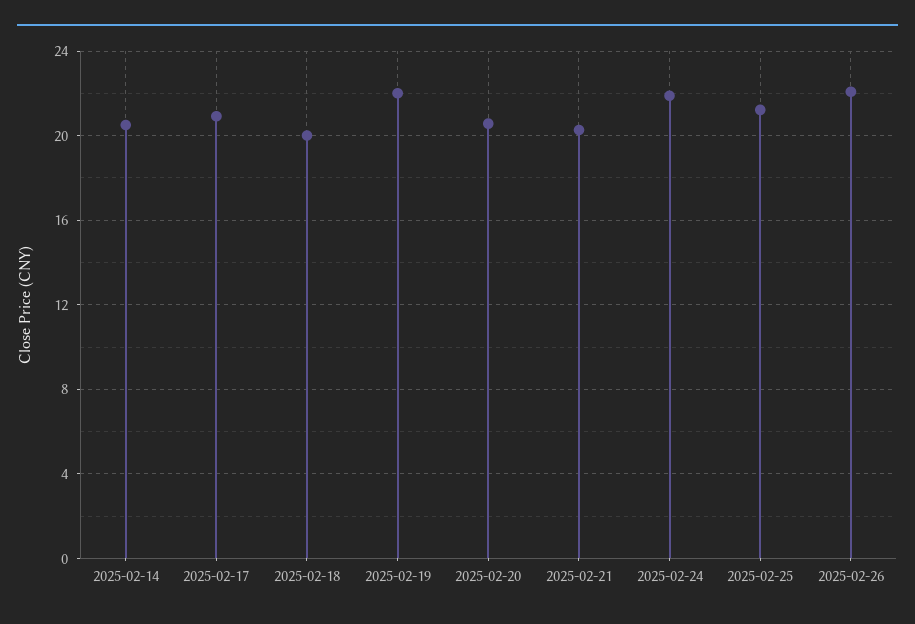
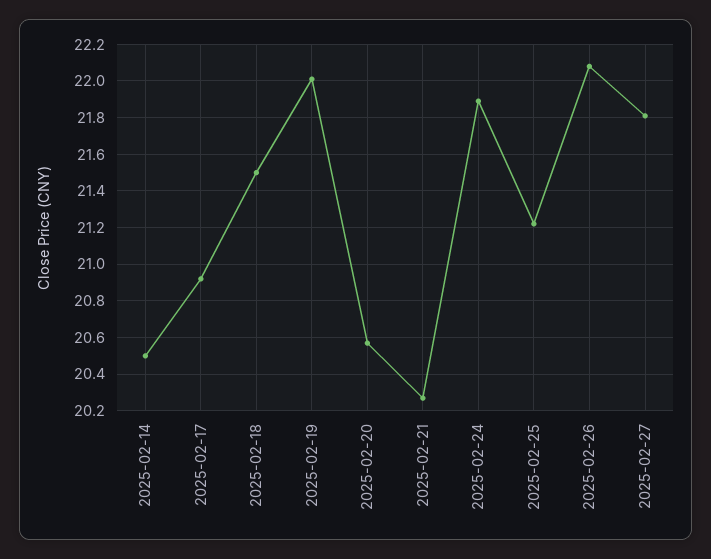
2025-02-18: 20 -> 21.5
2025-02-27: none -> 21.8

